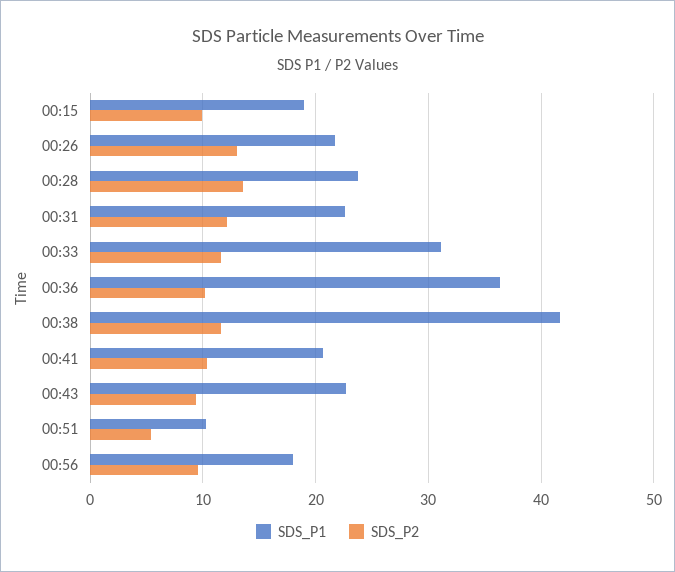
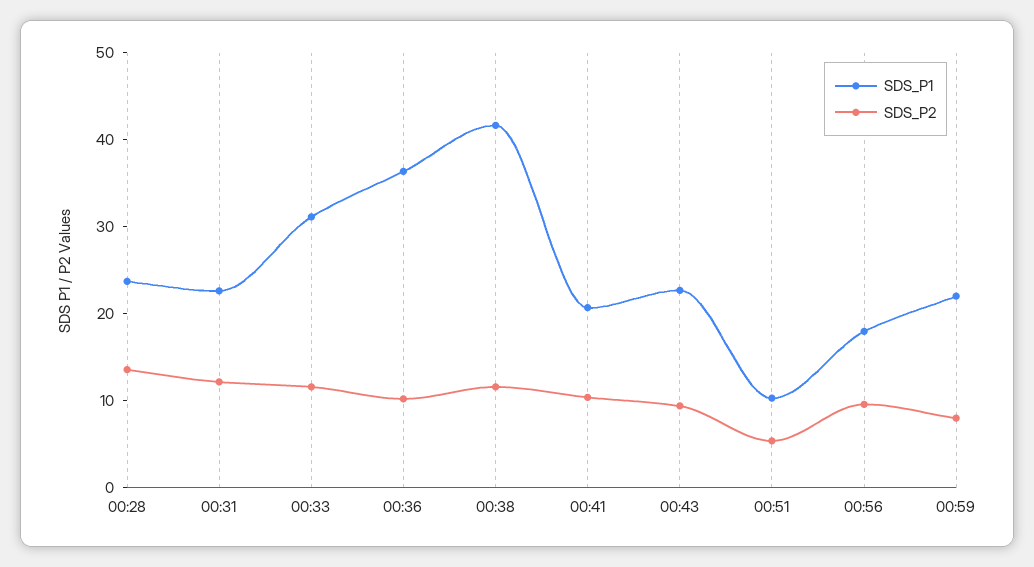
SDS_P1, 00:15: 19 -> none
SDS_P2, 00:15: 10 -> none
SDS_P1, 00:26: 22 -> none
SDS_P2, 00:26: 13 -> none
SDS_P1, 00:59: none -> 22
SDS_P2, 00:59: none -> 8

